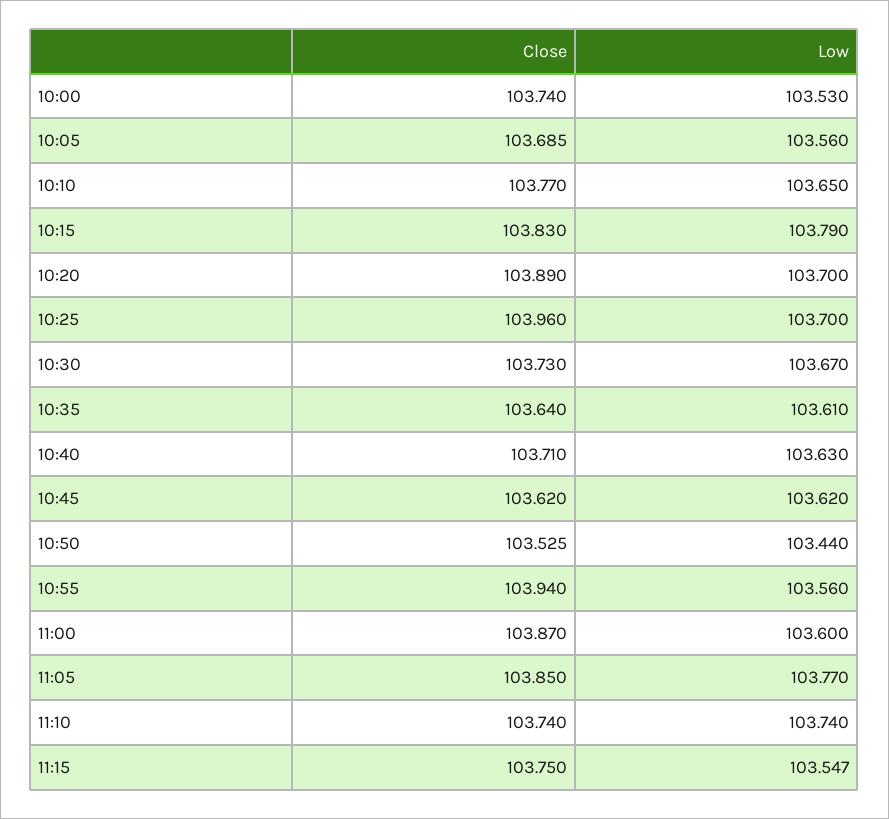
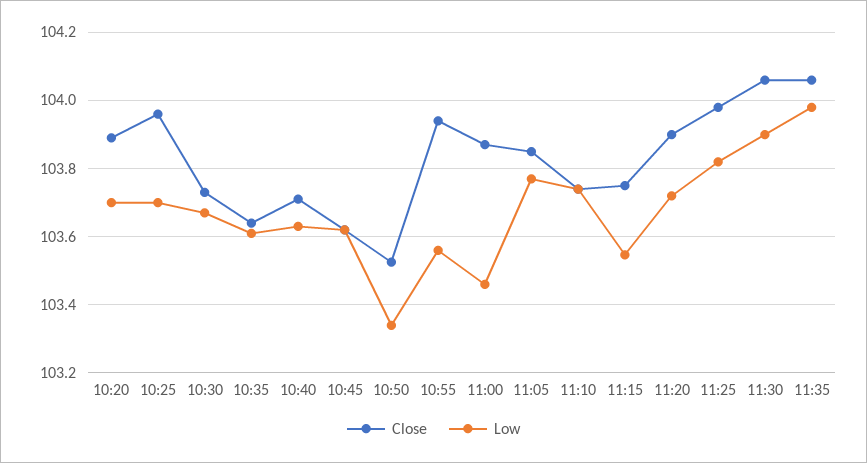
Close, 10:00: 103.74 -> none
Low, 10:00: 103.53 -> none
Close, 10:05: 103.685 -> none
Low, 10:05: 103.56 -> none
Close, 10:10: 103.77 -> none
Low, 10:10: 103.65 -> none
Close, 10:15: 103.83 -> none
Low, 10:15: 103.79 -> none
Low, 10:50: 103.44 -> 103.34
Low, 11:00: 103.6 -> 103.46
Close, 11:20: none -> 103.9
Low, 11:20: none -> 103.72
Close, 11:25: none -> 103.98
Low, 11:25: none -> 103.82
Close, 11:30: none -> 104.06
Low, 11:30: none -> 103.9
Close, 11:35: none -> 104.06
Low, 11:35: none -> 103.98

